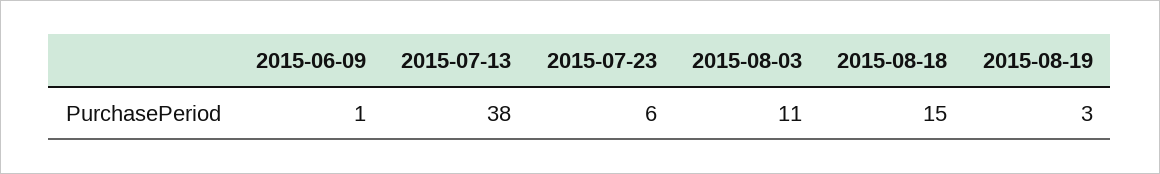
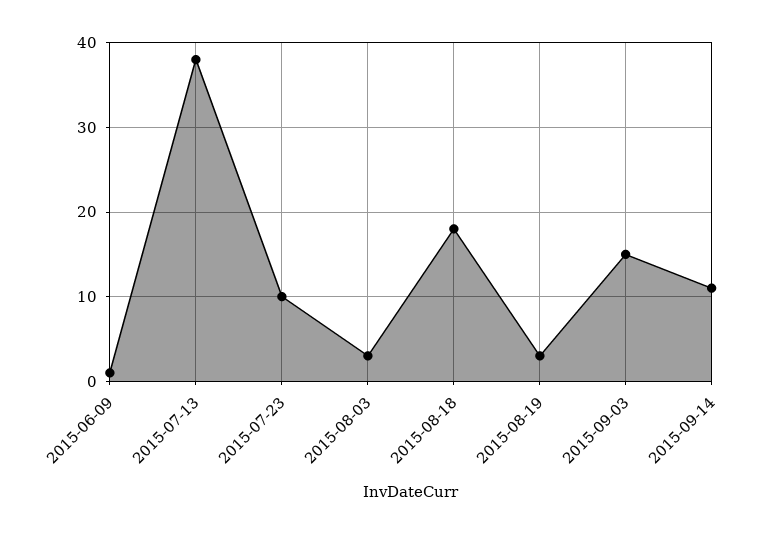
2015-07-23: 6 -> 10
2015-08-03: 11 -> 3
2015-08-18: 15 -> 18
2015-09-03: none -> 15
2015-09-14: none -> 11

